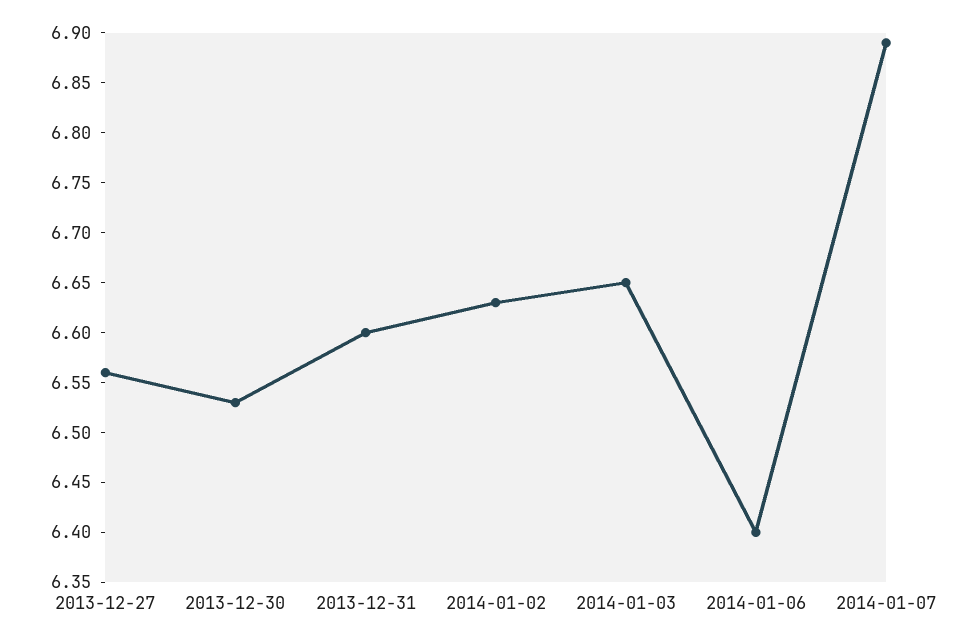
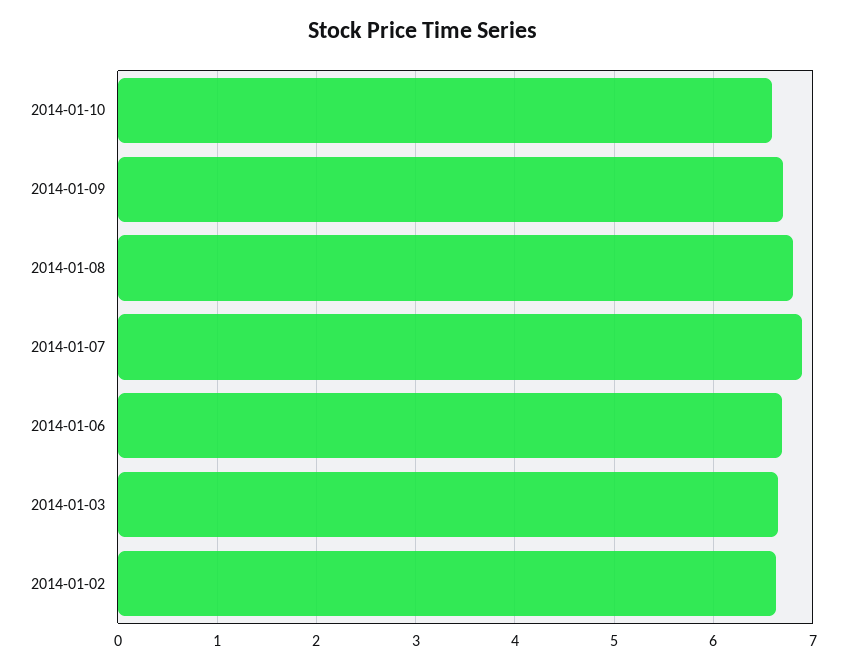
2013-12-27: 6.56 -> none
2013-12-30: 6.53 -> none
2013-12-31: 6.6 -> none
2014-01-06: 6.4 -> 6.7
2014-01-10: none -> 6.6
2014-01-09: none -> 6.7
2014-01-08: none -> 6.8

